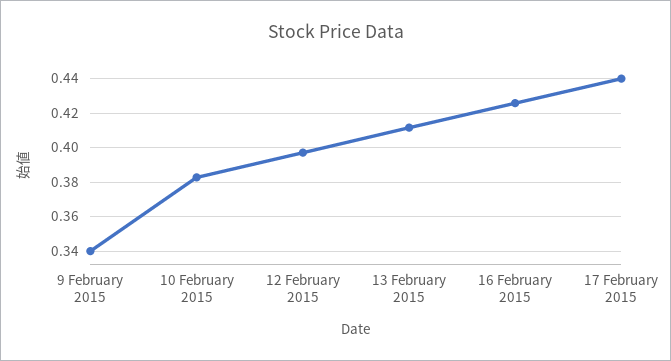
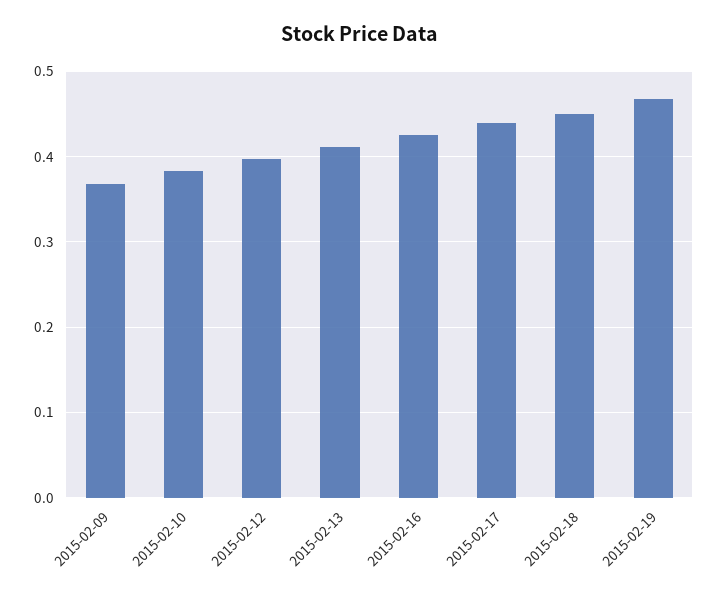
9 February 2015: 0.34 -> 0.37
2015-02-18: none -> 0.45
2015-02-19: none -> 0.47

